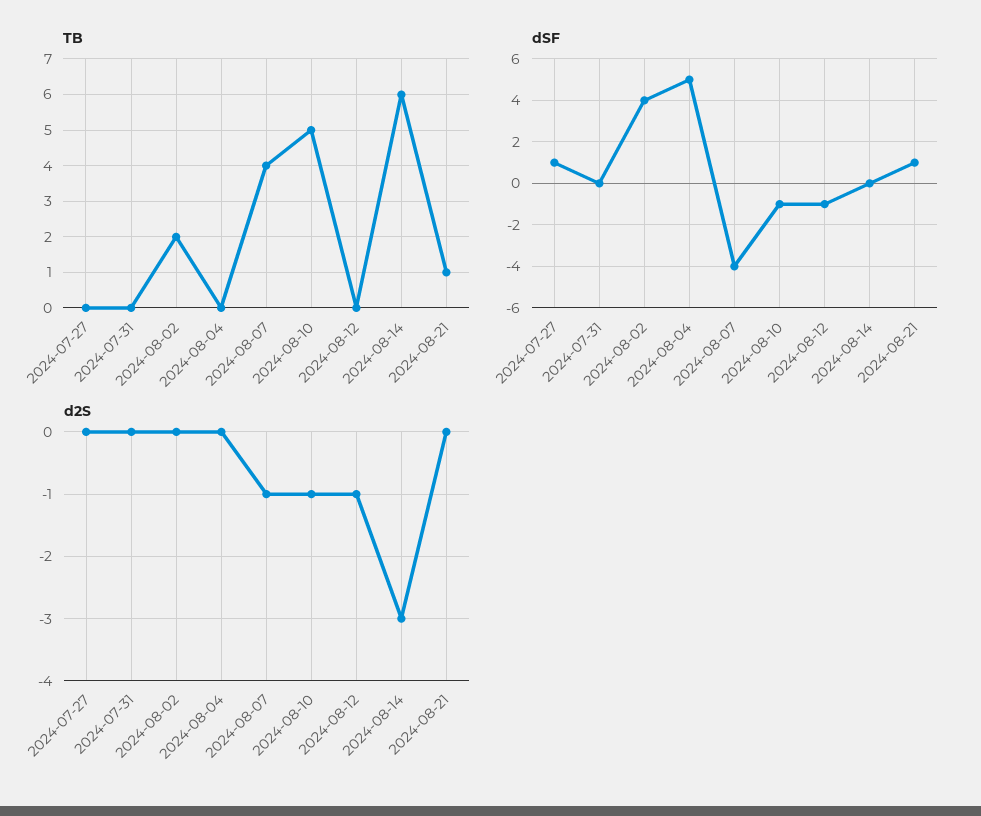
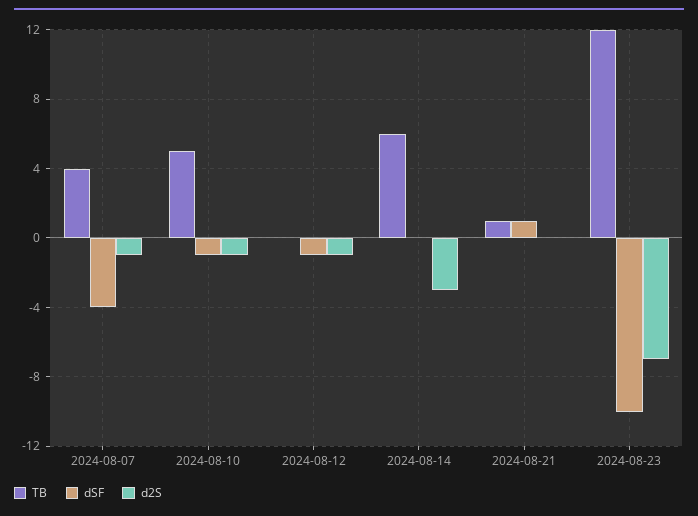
TB, 2024-07-27: 0 -> none
TB, 2024-07-31: 0 -> none
TB, 2024-08-02: 2 -> none
TB, 2024-08-04: 0 -> none
dSF, 2024-07-27: 1 -> none
dSF, 2024-07-31: 0 -> none
dSF, 2024-08-02: 4 -> none
dSF, 2024-08-04: 5 -> none
d2S, 2024-07-27: 0 -> none
d2S, 2024-07-31: 0 -> none
d2S, 2024-08-02: 0 -> none
d2S, 2024-08-04: 0 -> none
TB, 2024-08-23: none -> 12
dSF, 2024-08-23: none -> -10
d2S, 2024-08-23: none -> -7

